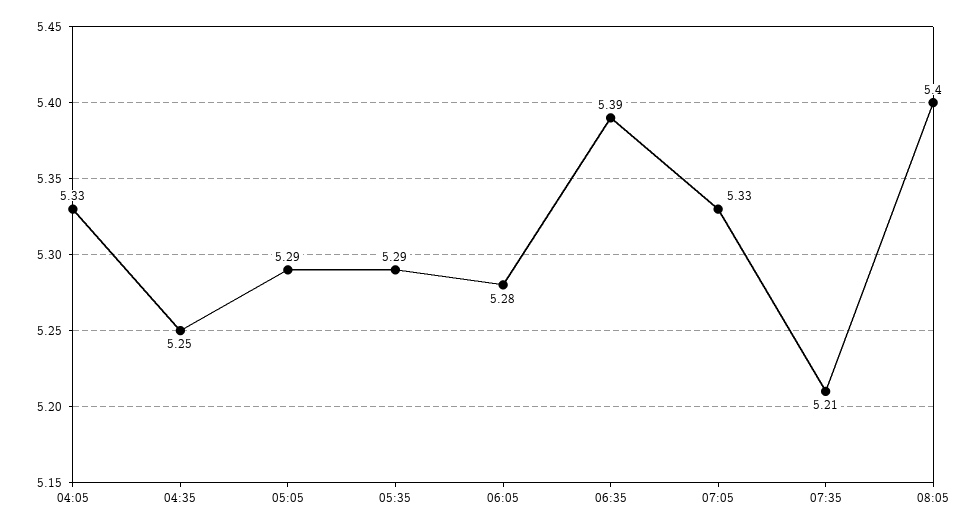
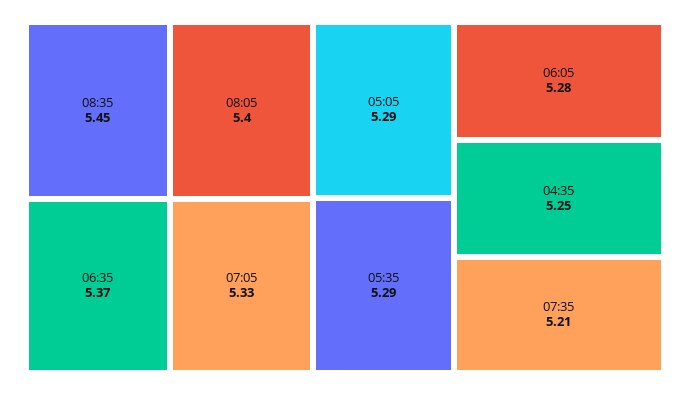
04:05: 5.33 -> none
06:35: 5.39 -> 5.37
08:35: none -> 5.45

